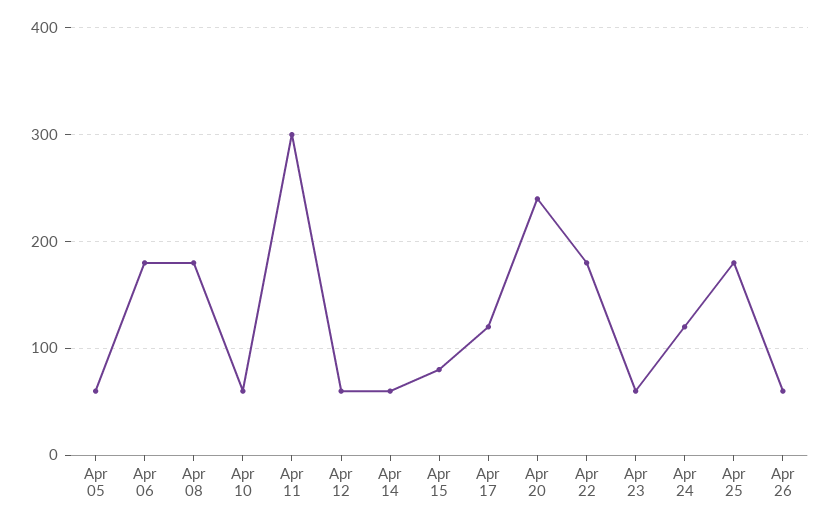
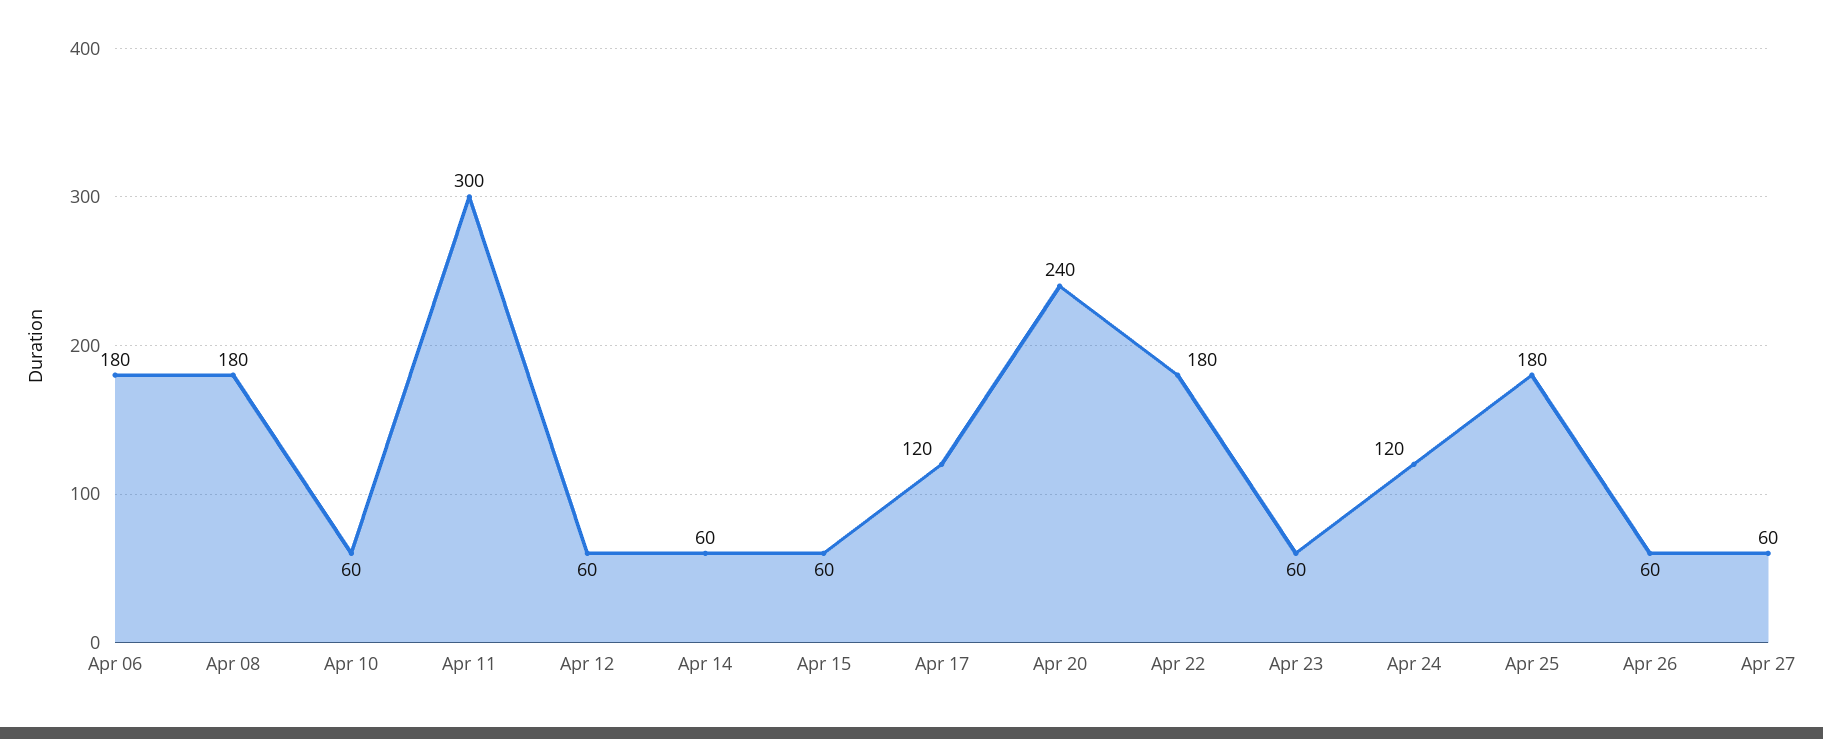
Apr 05: 60 -> none
Apr 15: 80 -> 60
Apr 27: none -> 60

